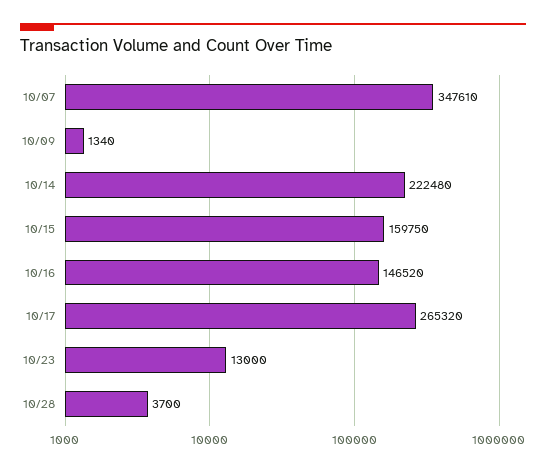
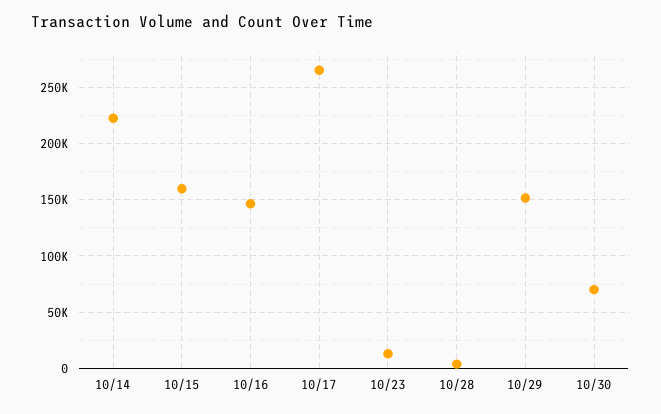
10/07: 347610 -> none
10/09: 1340 -> none
10/29: none -> 150000
10/30: none -> 70000

